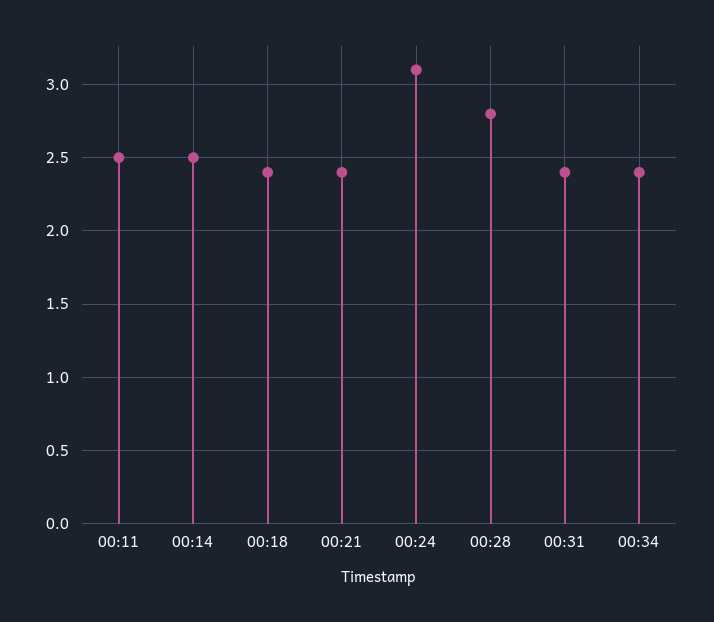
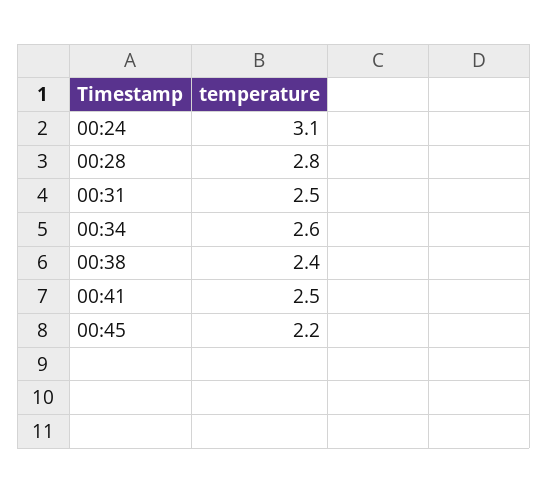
00:11: 2.5 -> none
00:14: 2.5 -> none
00:18: 2.4 -> none
00:21: 2.4 -> none
00:31: 2.4 -> 2.5
00:34: 2.4 -> 2.6
00:38: none -> 2.4
00:41: none -> 2.5
00:45: none -> 2.2

